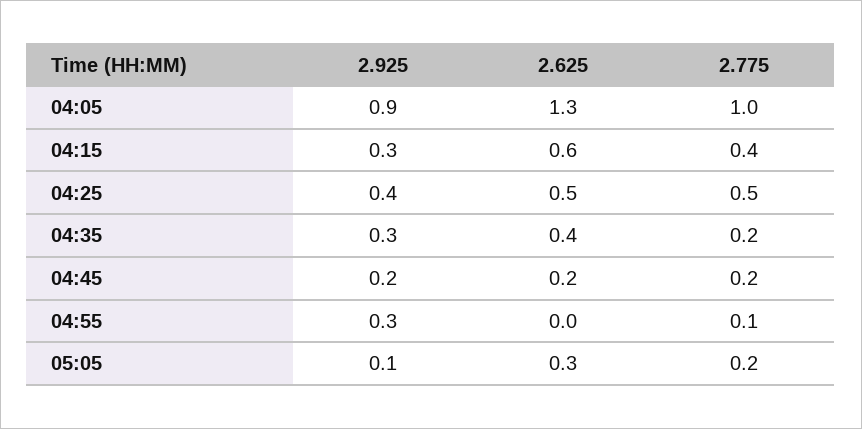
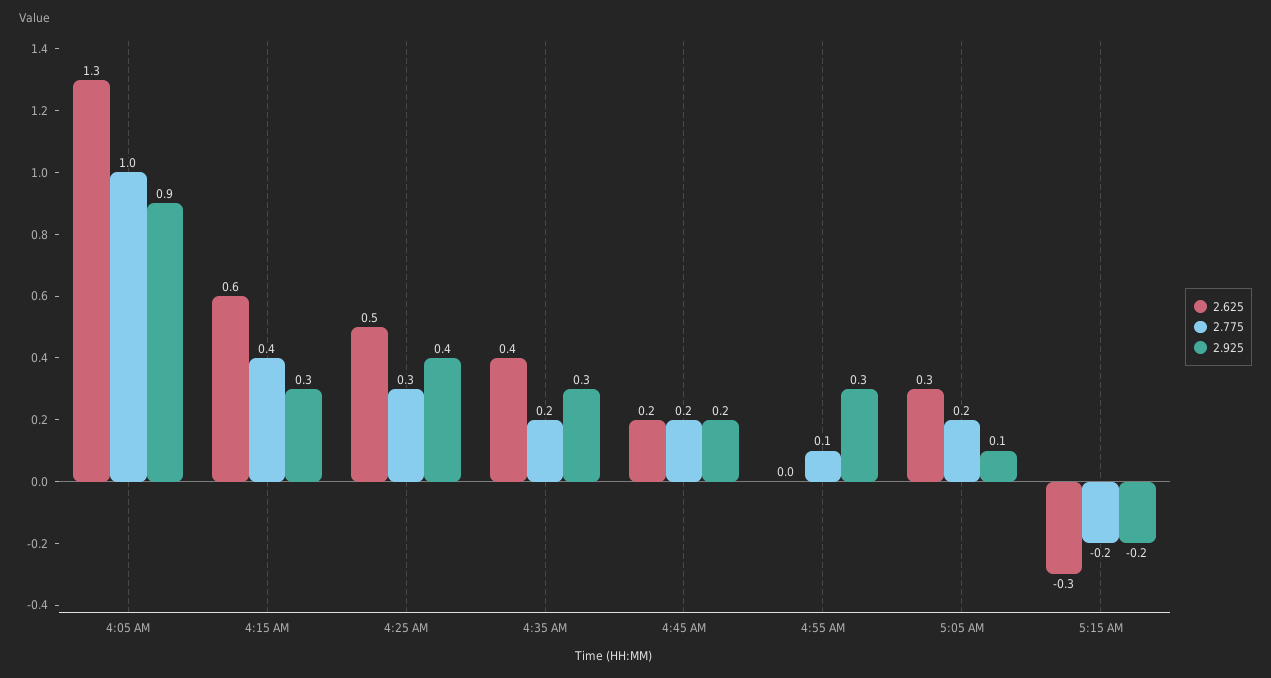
2.775, 04:25: 0.5 -> 0.3
2.625, 5:15 AM: none -> -0.3
2.775, 5:15 AM: none -> -0.2
2.925, 5:15 AM: none -> -0.2

